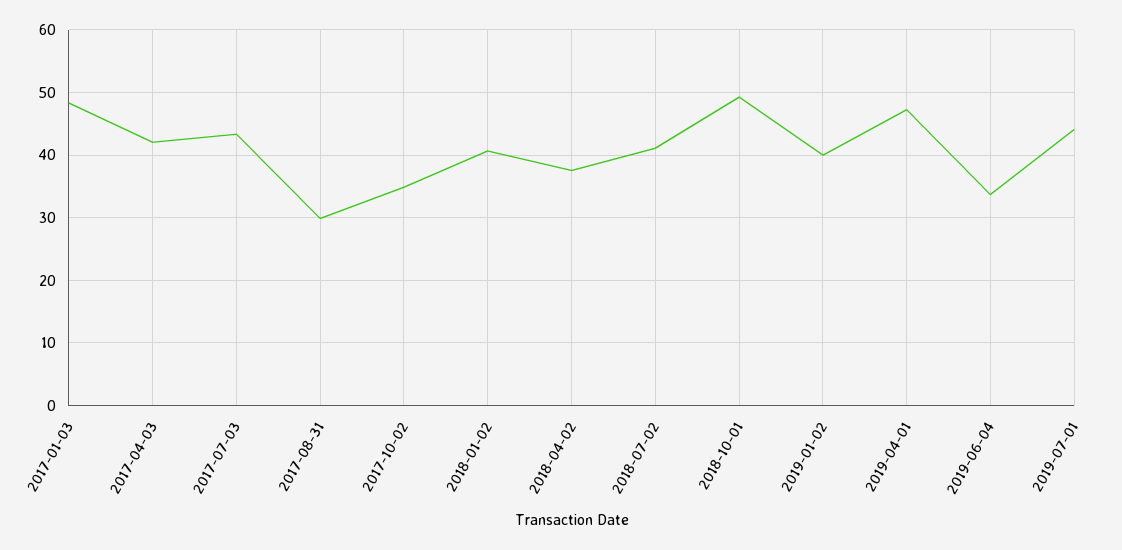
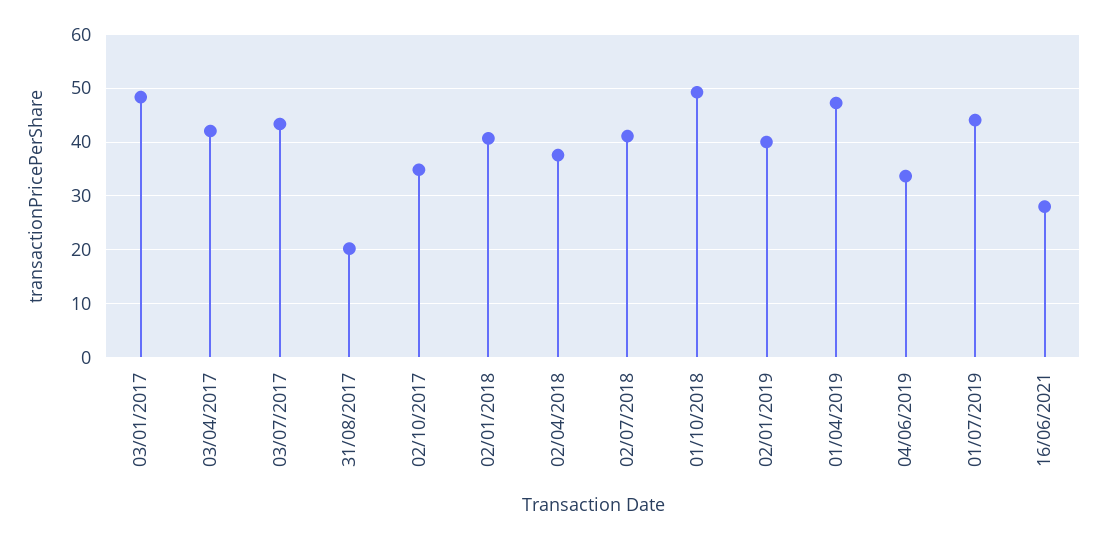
2017-08-31: 30 -> 20
16/06/2021: none -> 28

